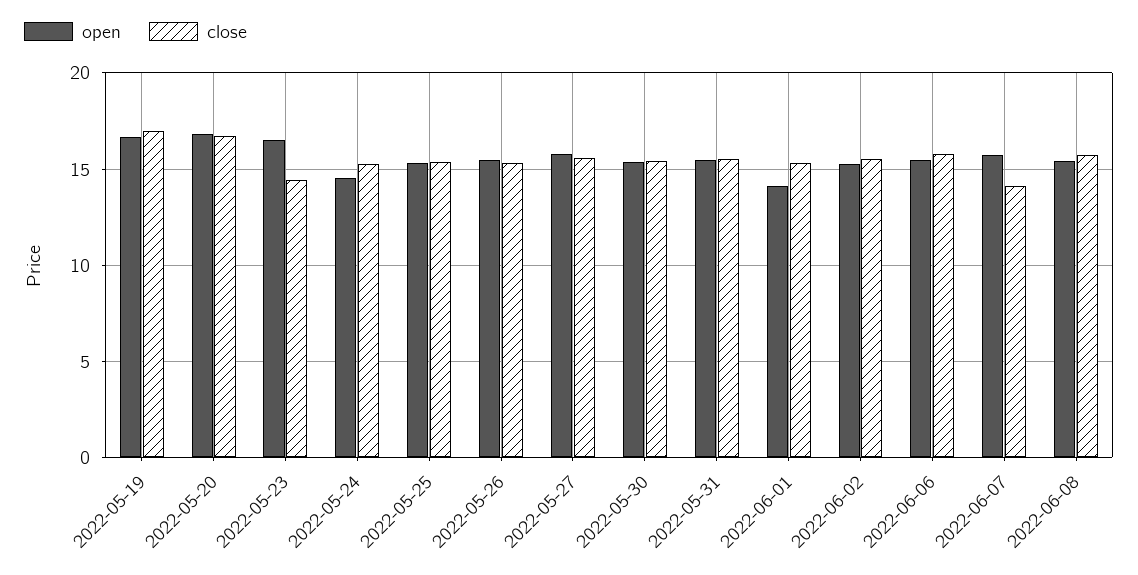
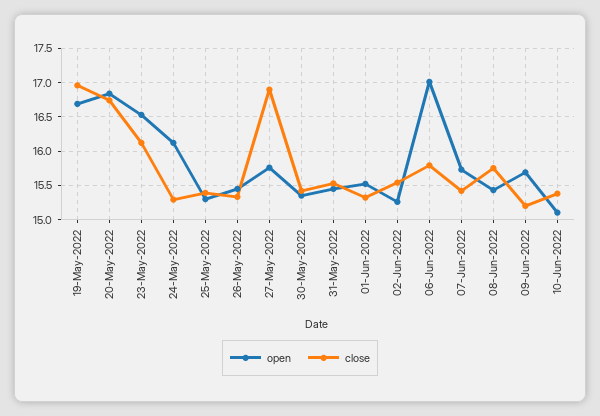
close, 2022-05-23: 14.5 -> 16.1
open, 2022-05-24: 14.5 -> 16.1
close, 2022-05-27: 15.5 -> 16.9
open, 2022-06-01: 14 -> 15.5
open, 2022-06-06: 15.5 -> 17
close, 2022-06-07: 14 -> 15.4
open, 09-Jun-2022: none -> 15.7
close, 09-Jun-2022: none -> 15.2
open, 10-Jun-2022: none -> 15.1
close, 10-Jun-2022: none -> 15.4

